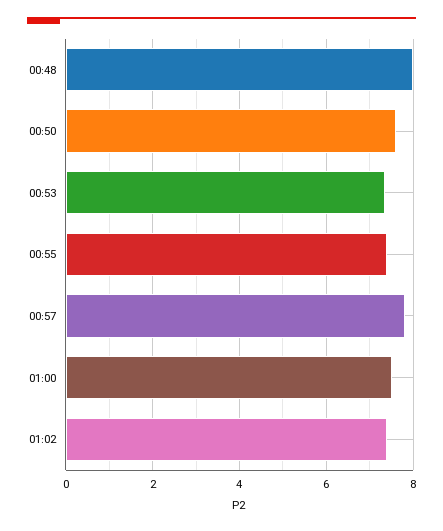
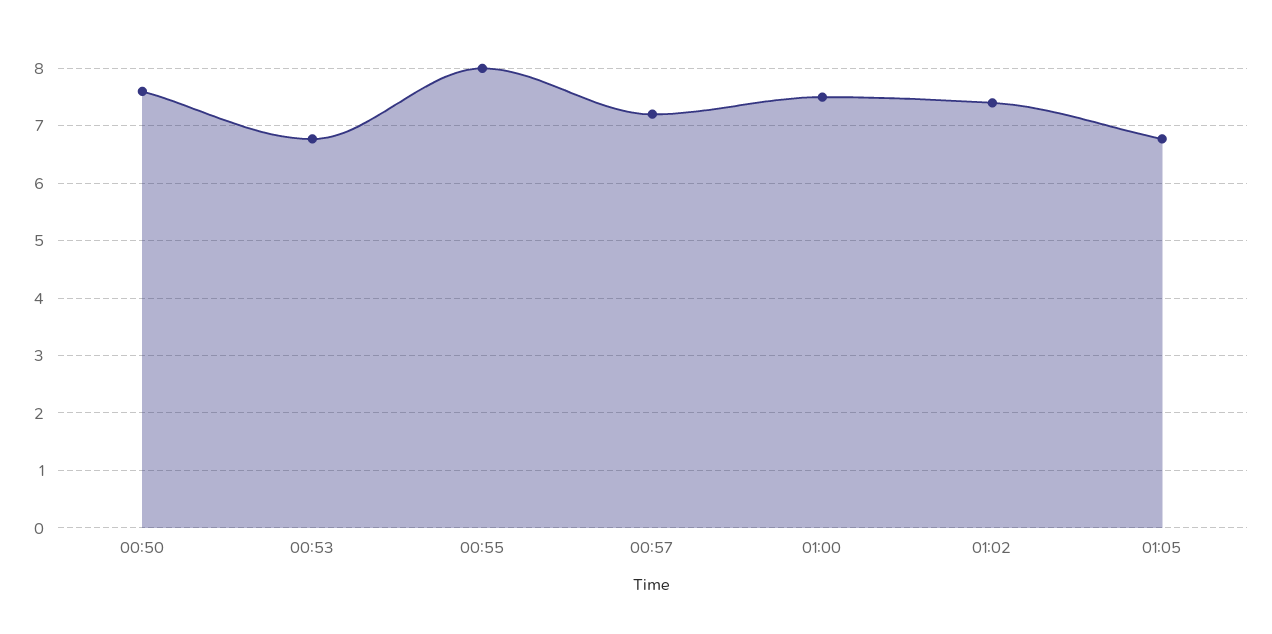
00:48: 8 -> none
00:53: 7.4 -> 6.8
00:55: 7.4 -> 8
00:57: 7.8 -> 7.2
01:05: none -> 6.8

